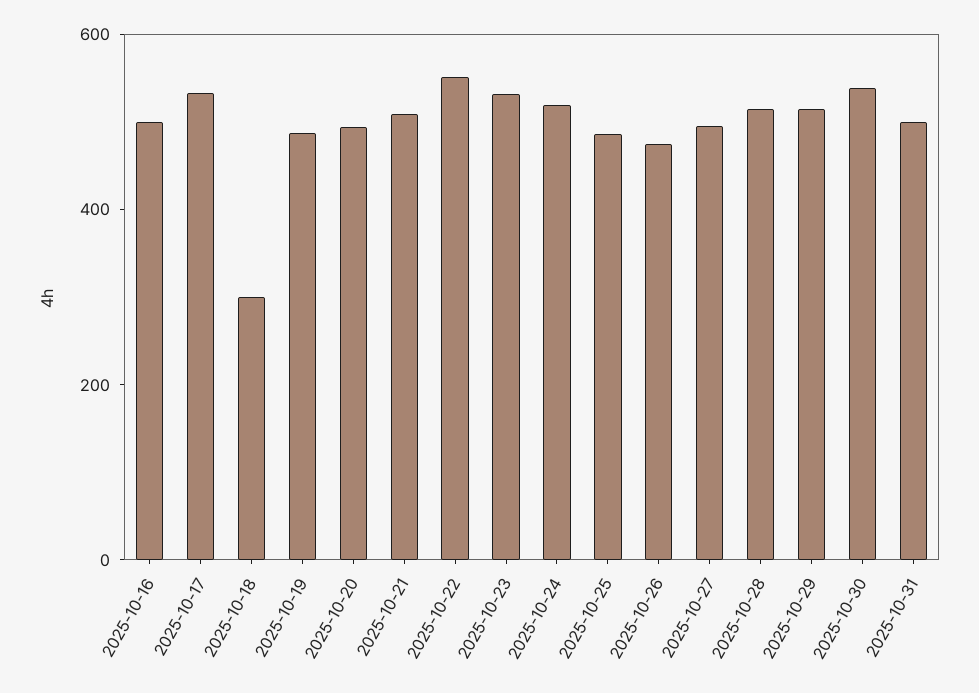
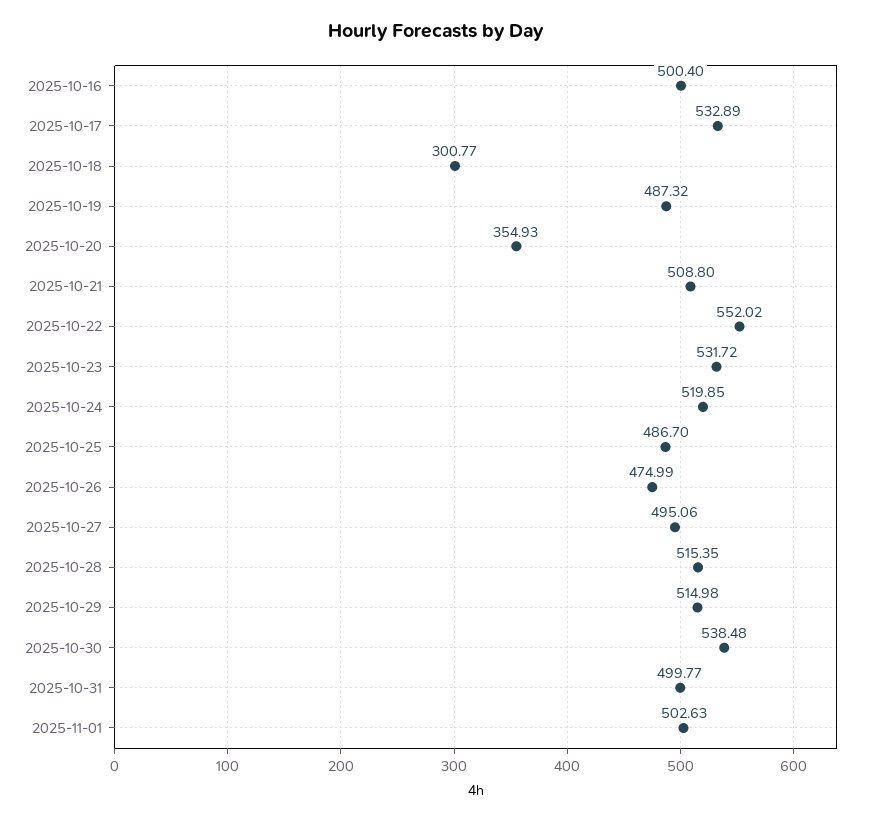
2025-10-20: 500 -> 354.93
2025-11-01: none -> 502.63

